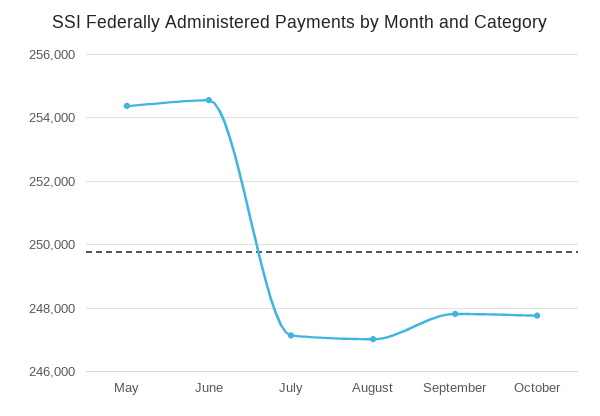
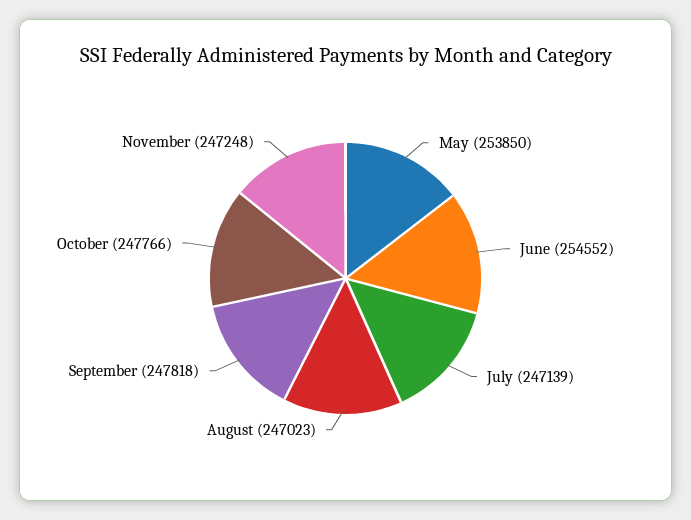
May: 254400 -> 253850
November: none -> 247248

